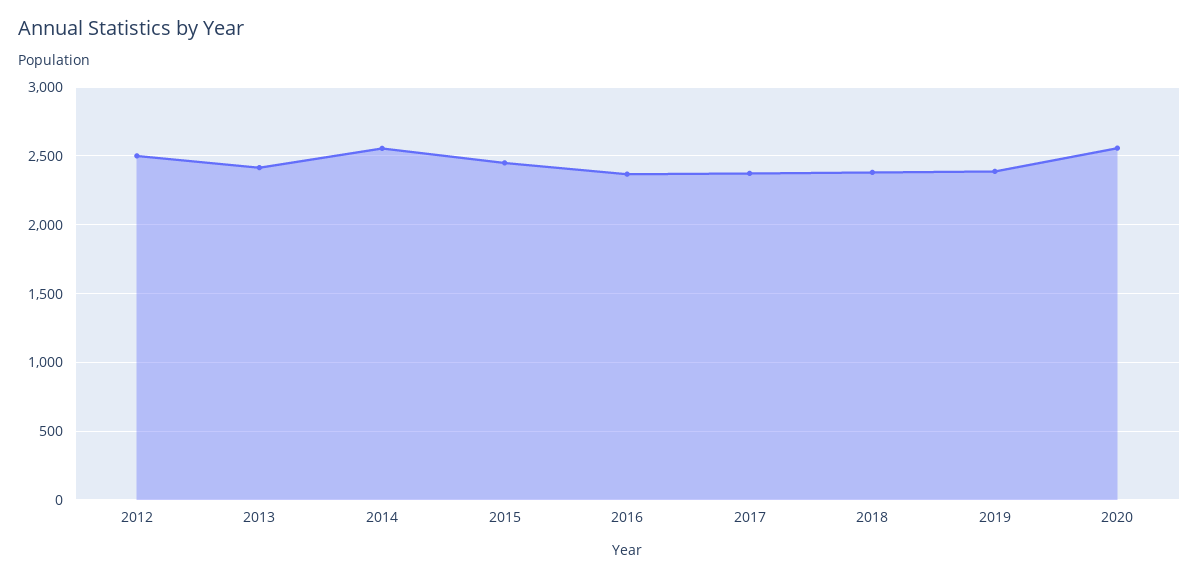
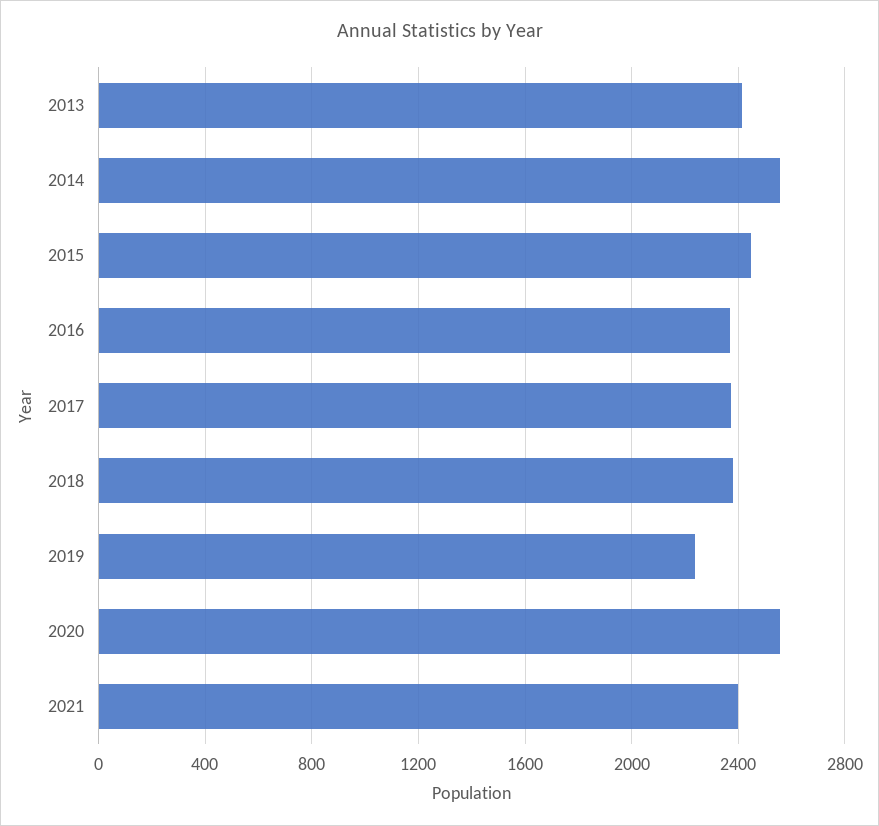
2012: 2500 -> none
2019: 2400 -> 2250
2021: none -> 2400

